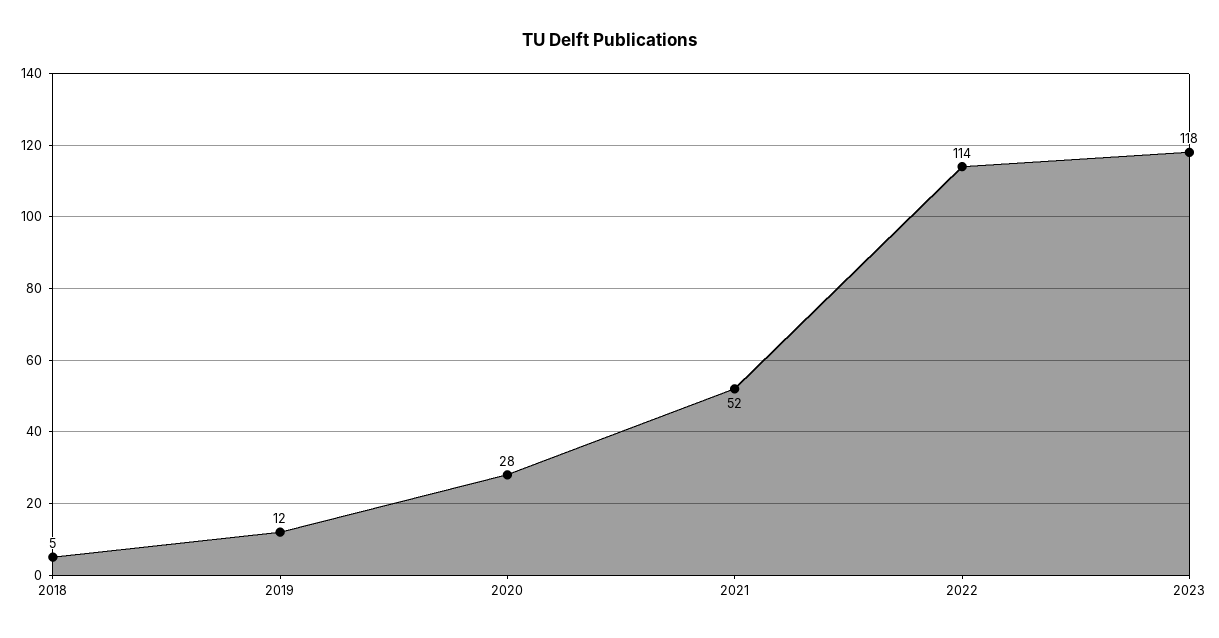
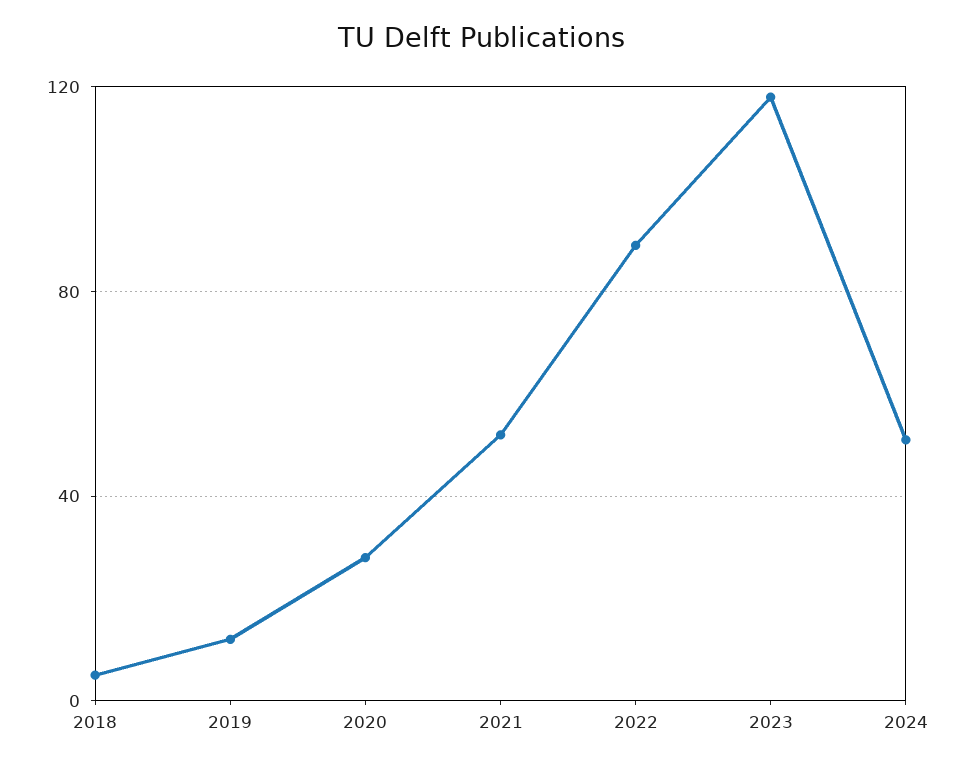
2022: 114 -> 90
2024: none -> 50

